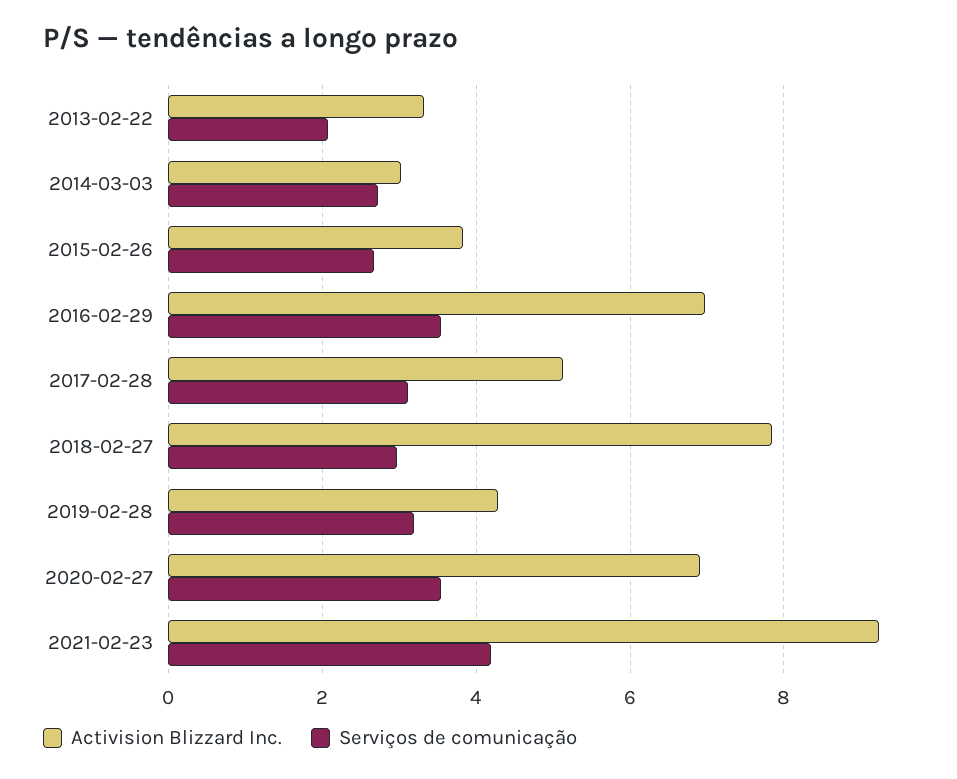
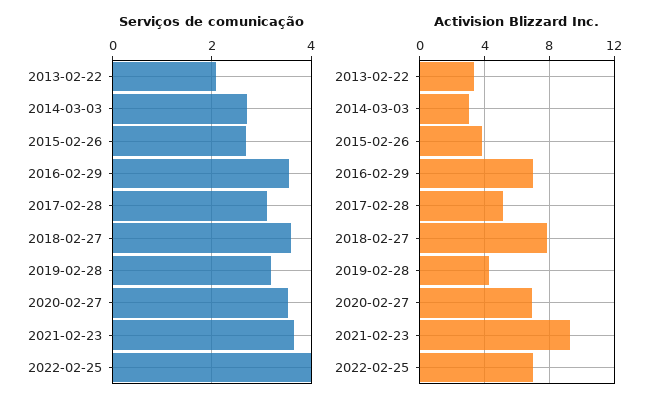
Serviços de comunicação, 2018-02-27: 3 -> 3.6
Serviços de comunicação, 2021-02-23: 4.2 -> 3.6
Serviços de comunicação, 2022-02-25: none -> 4
Activision Blizzard Inc., 2022-02-25: none -> 7

